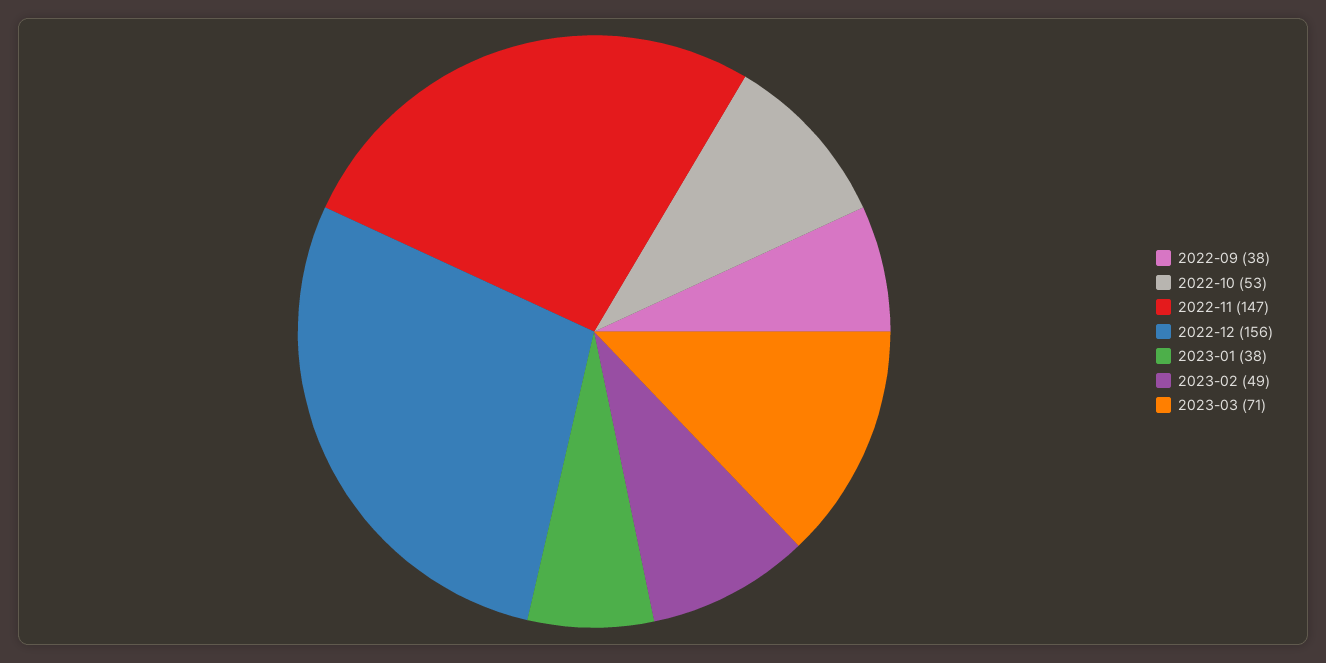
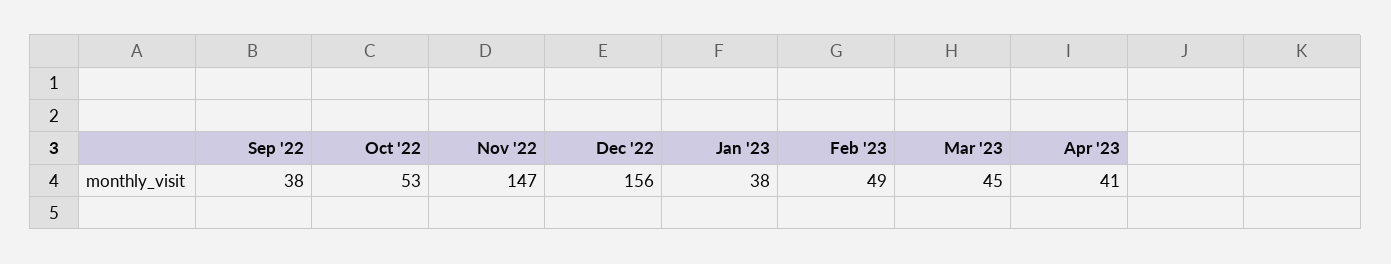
2023-03: 71 -> 45
Apr '23: none -> 41

